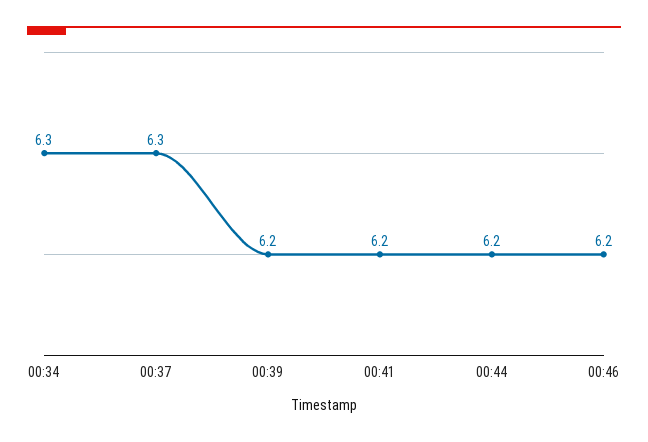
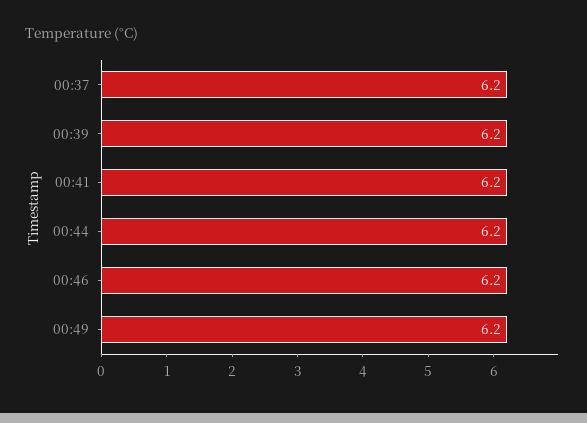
00:34: 6.3 -> none
00:37: 6.3 -> 6.2
00:49: none -> 6.2

